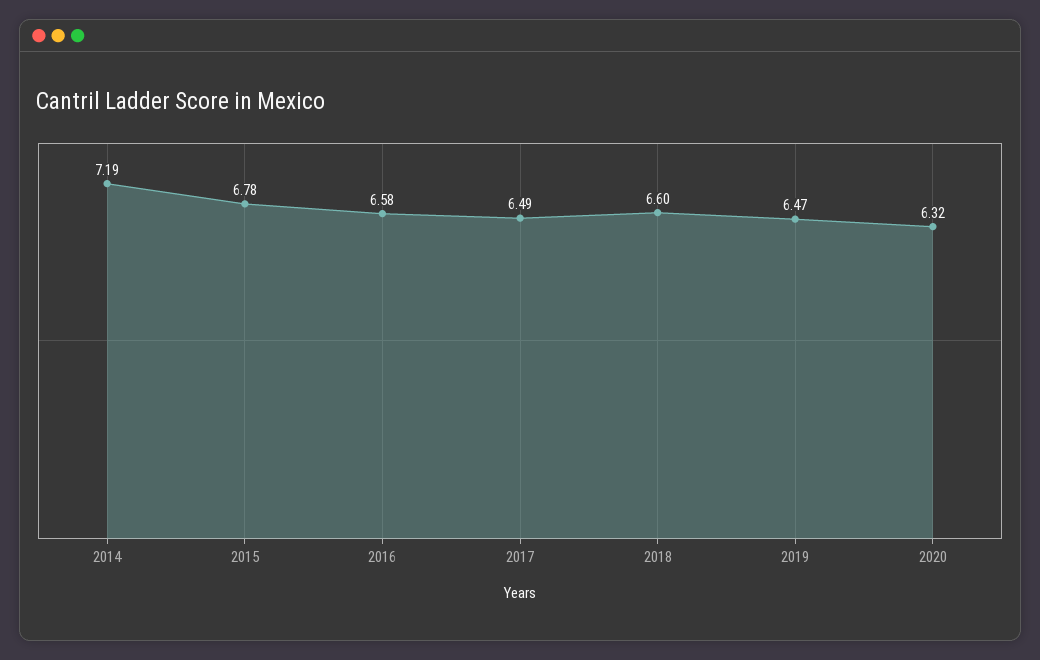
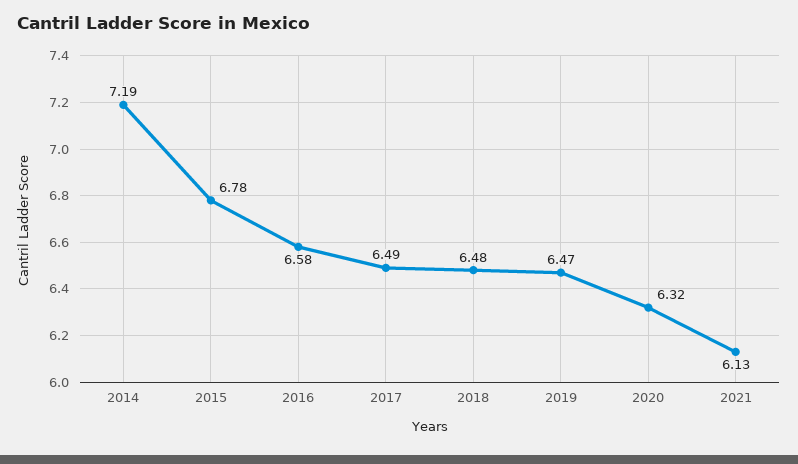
2018: 6.6 -> 6.48
2021: none -> 6.13

